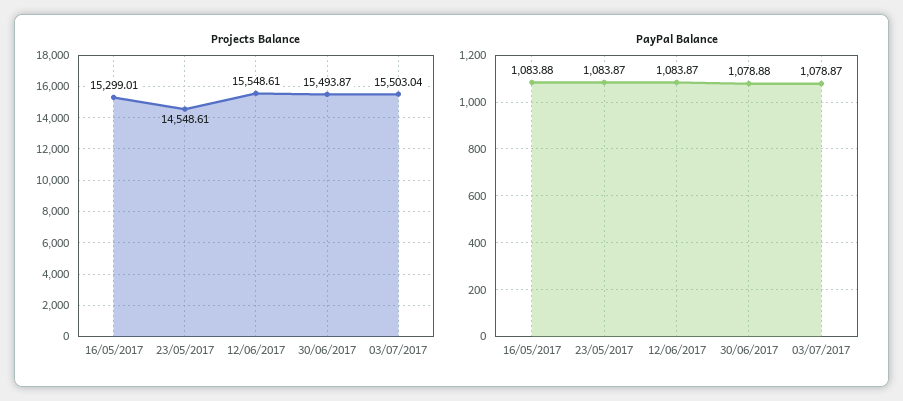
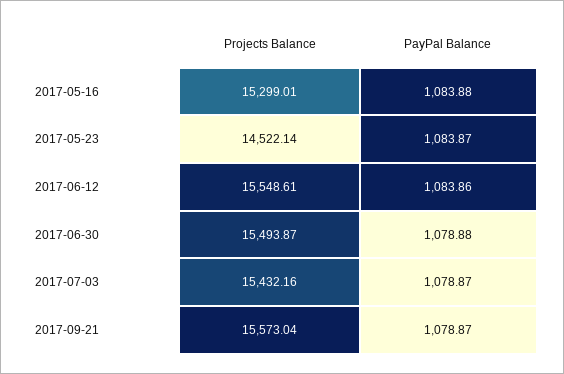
Projects Balance, 23/05/2017: 14548.61 -> 14522.14
Projects Balance, 03/07/2017: 15503.04 -> 15432.16
PayPal Balance, 12/06/2017: 1083.87 -> 1083.86
Projects Balance, 2017-09-21: none -> 15573.04
PayPal Balance, 2017-09-21: none -> 1078.87

